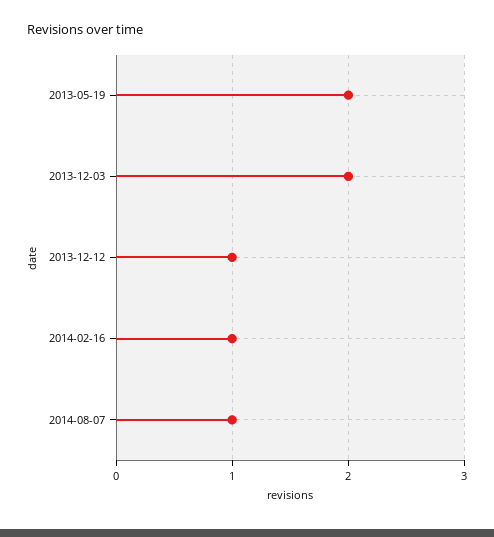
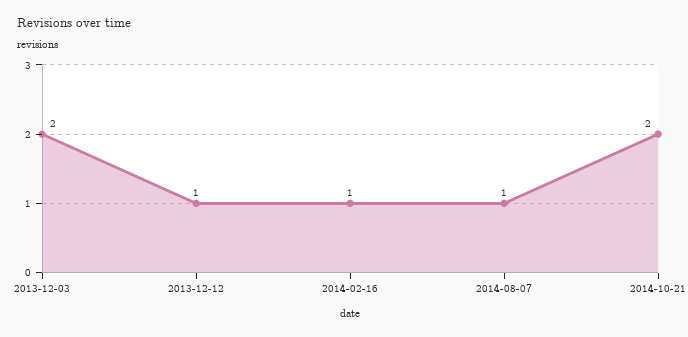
2013-05-19: 2 -> none
2014-10-21: none -> 2

